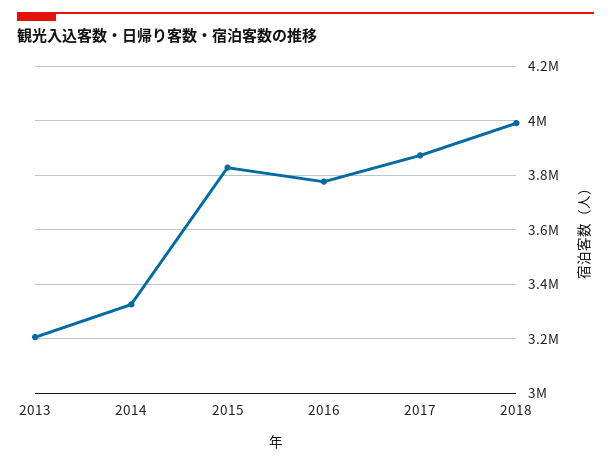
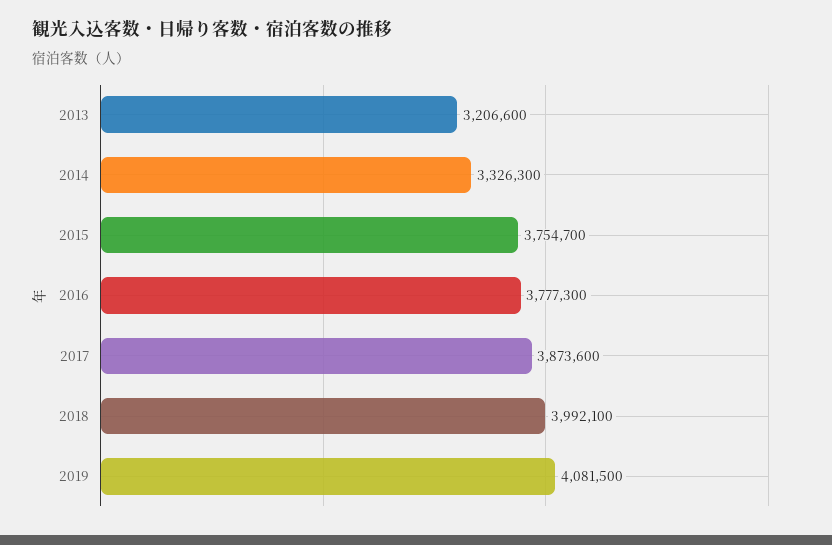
2015: 3825000 -> 3754700
2019: none -> 4081500

